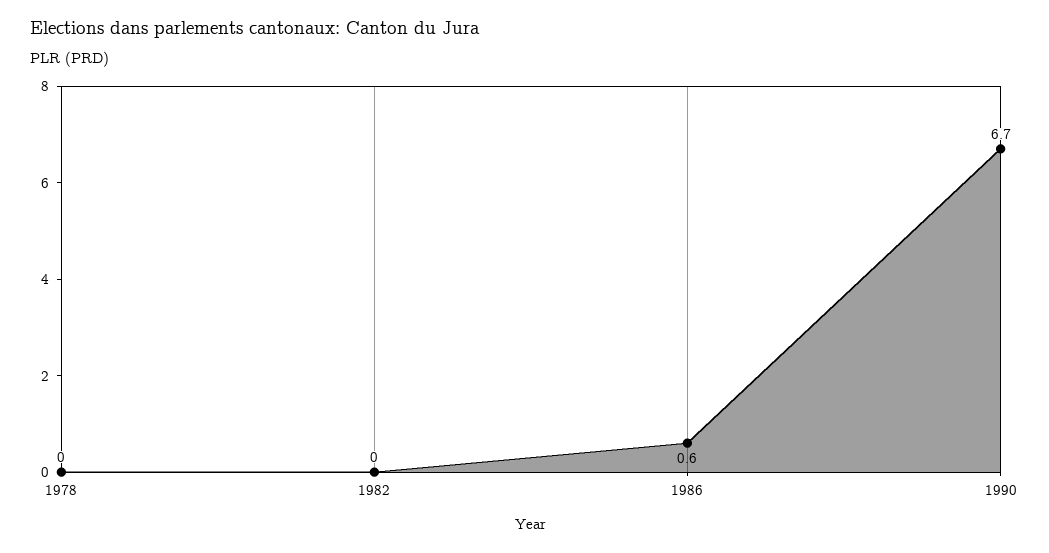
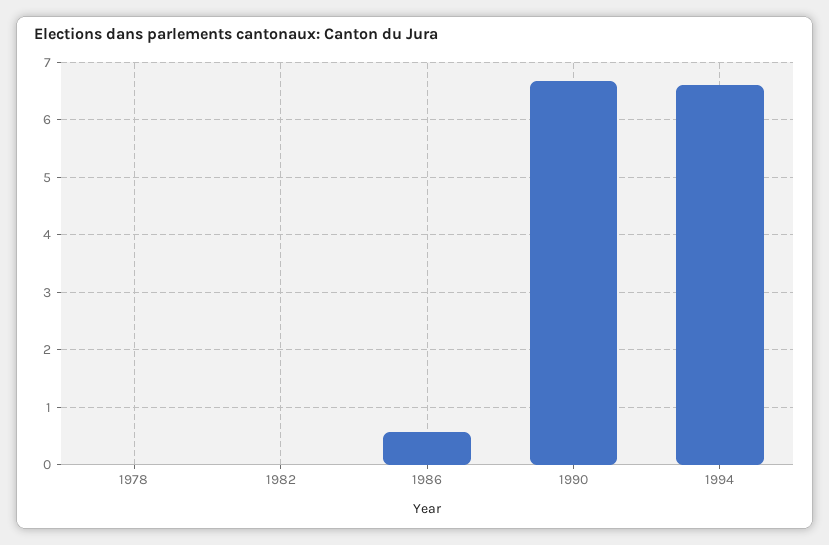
1994: none -> 6.6

